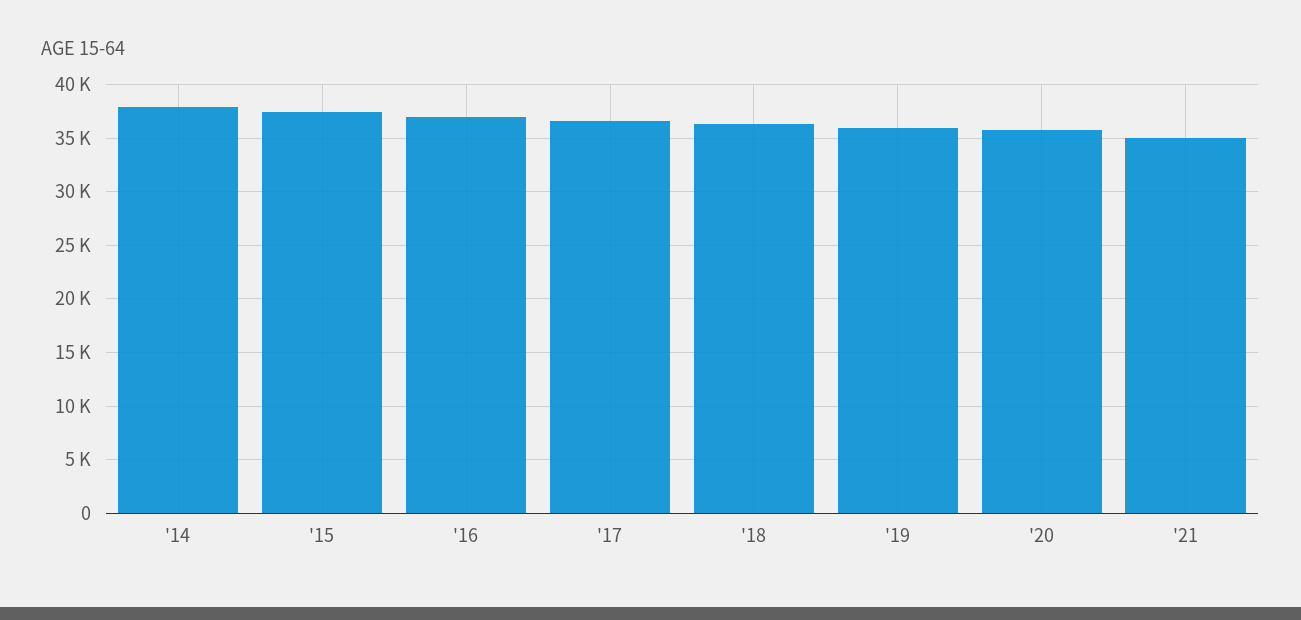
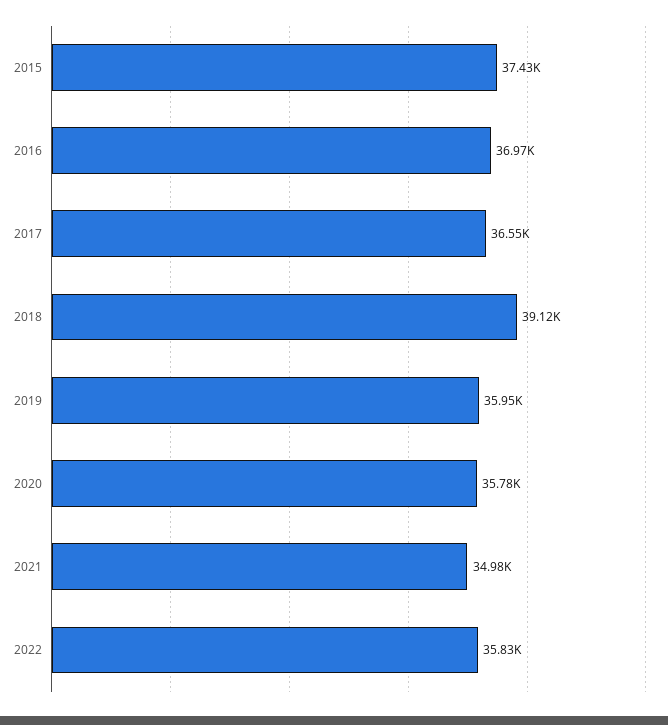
'14: 38000 -> none
'18: 36000 -> 39120
2022: none -> 35830

